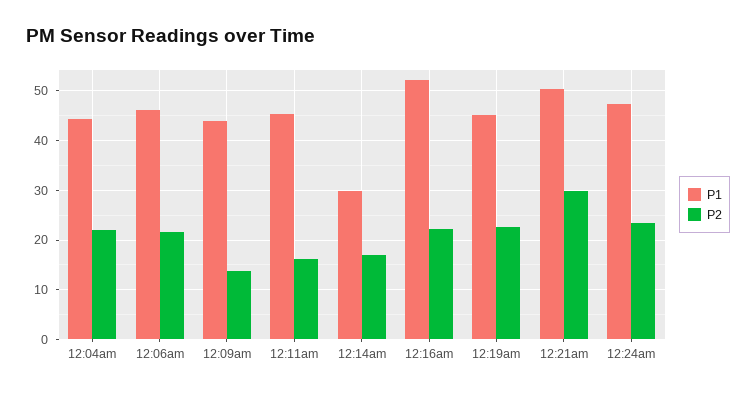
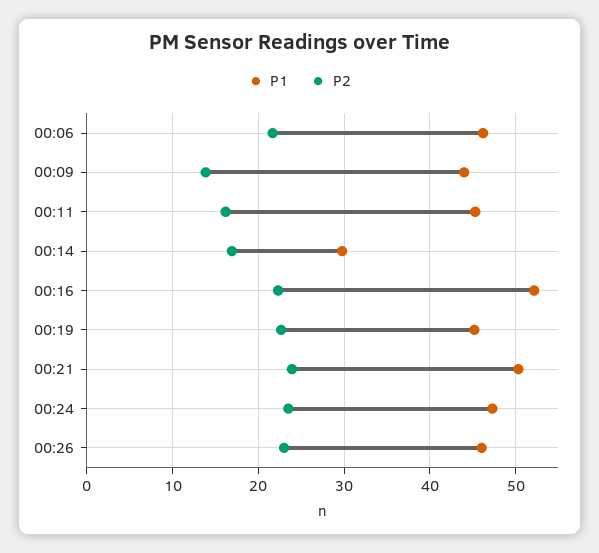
P1, 12:04am: 44 -> none
P2, 12:04am: 22 -> none
P2, 12:21am: 30 -> 24
P1, 00:26: none -> 46
P2, 00:26: none -> 23

